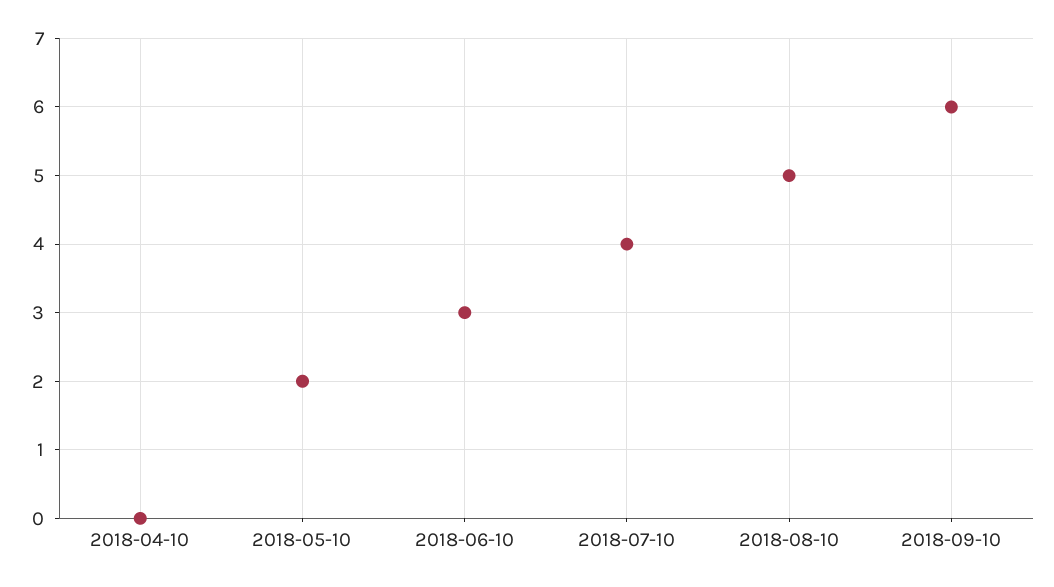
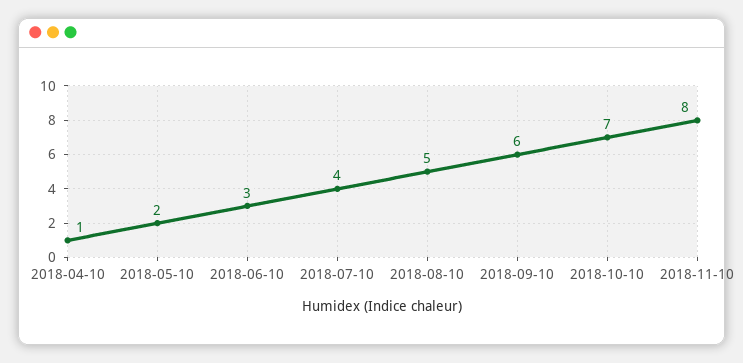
2018-04-10: 0 -> 1
2018-10-10: none -> 7
2018-11-10: none -> 8

